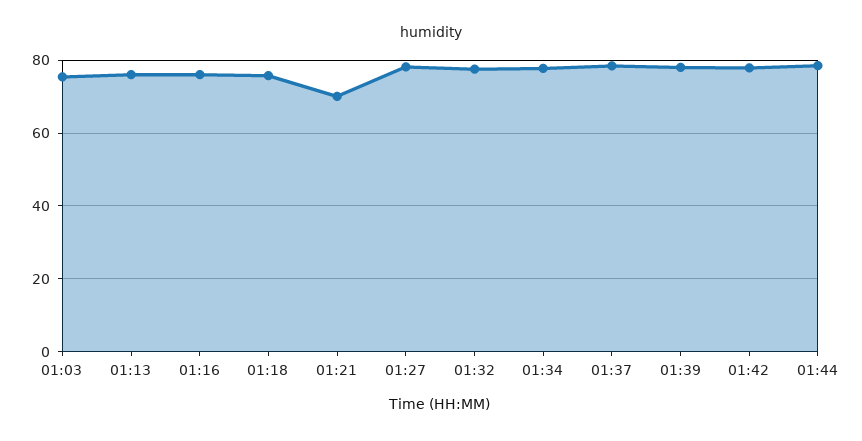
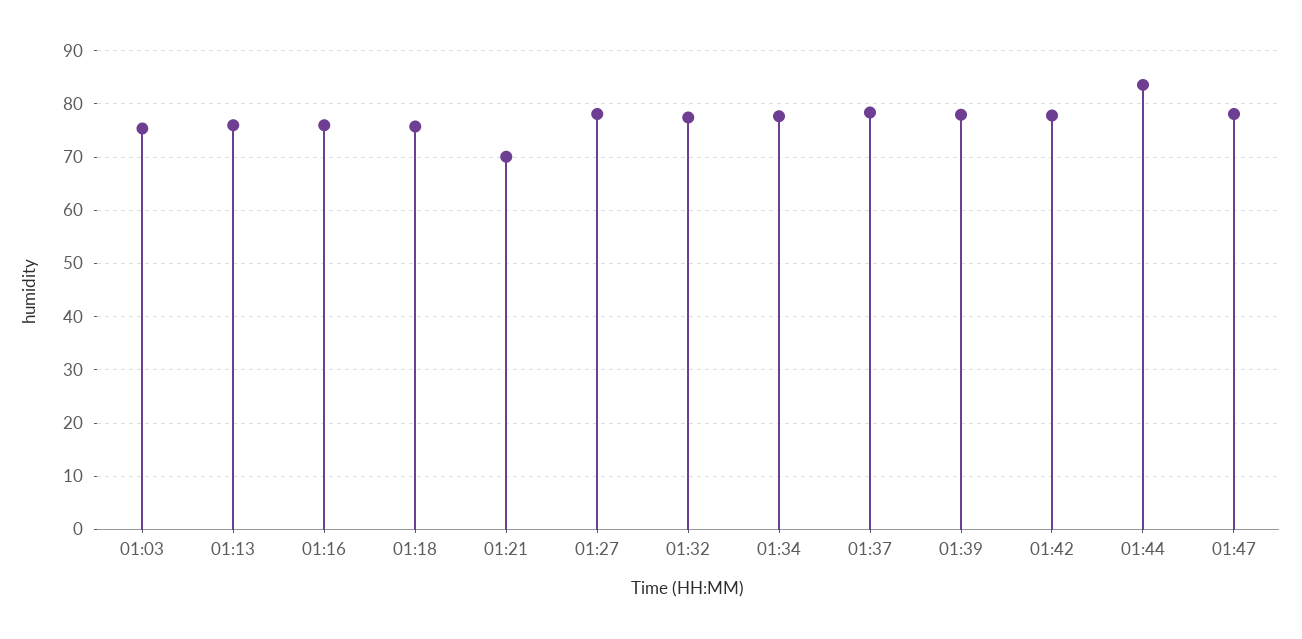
01:44: 78 -> 84
01:47: none -> 78

